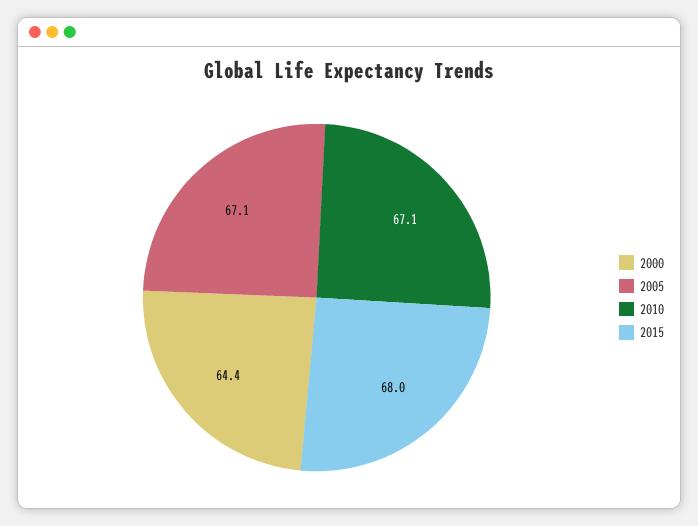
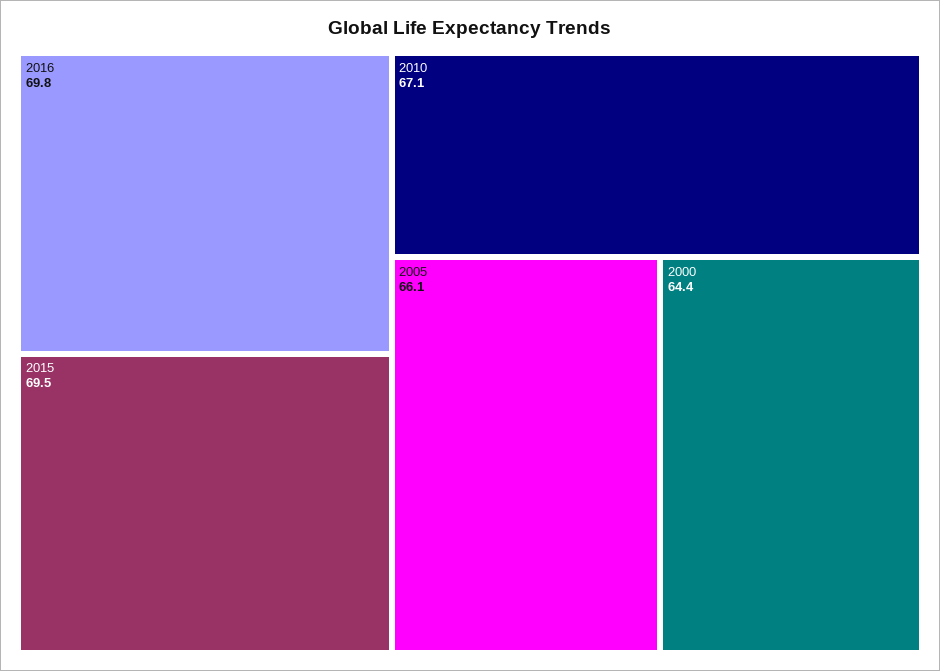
2005: 67.1 -> 66.1
2015: 68 -> 69.5
2016: none -> 69.8

